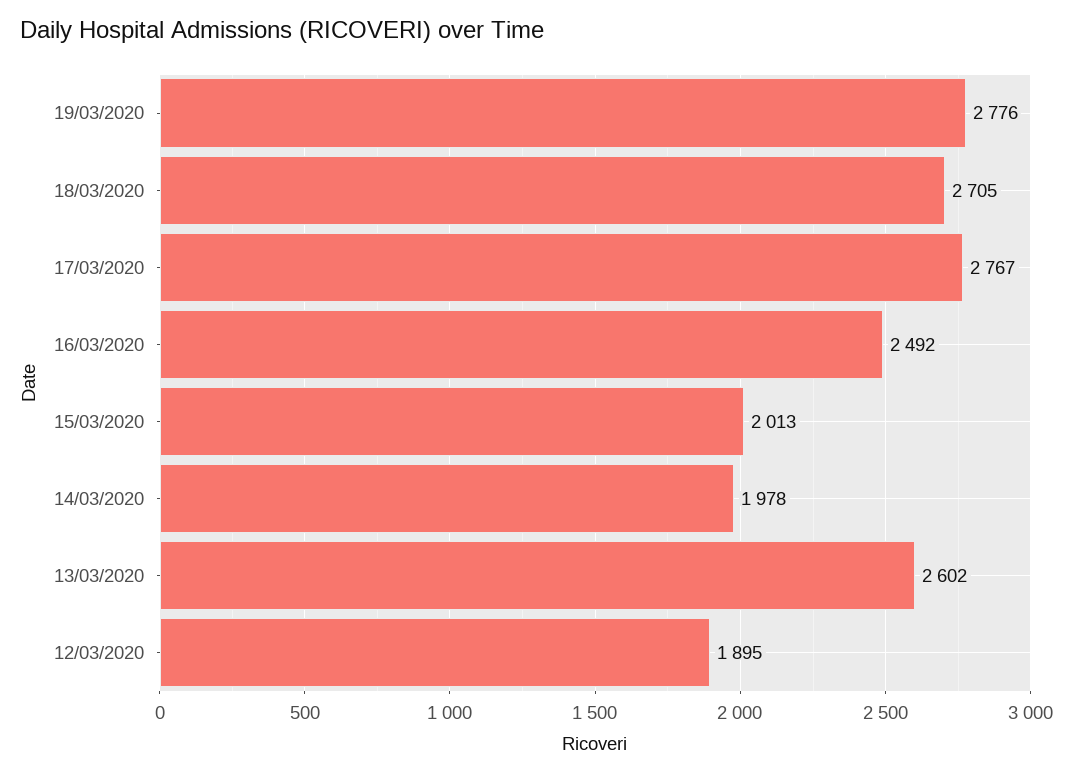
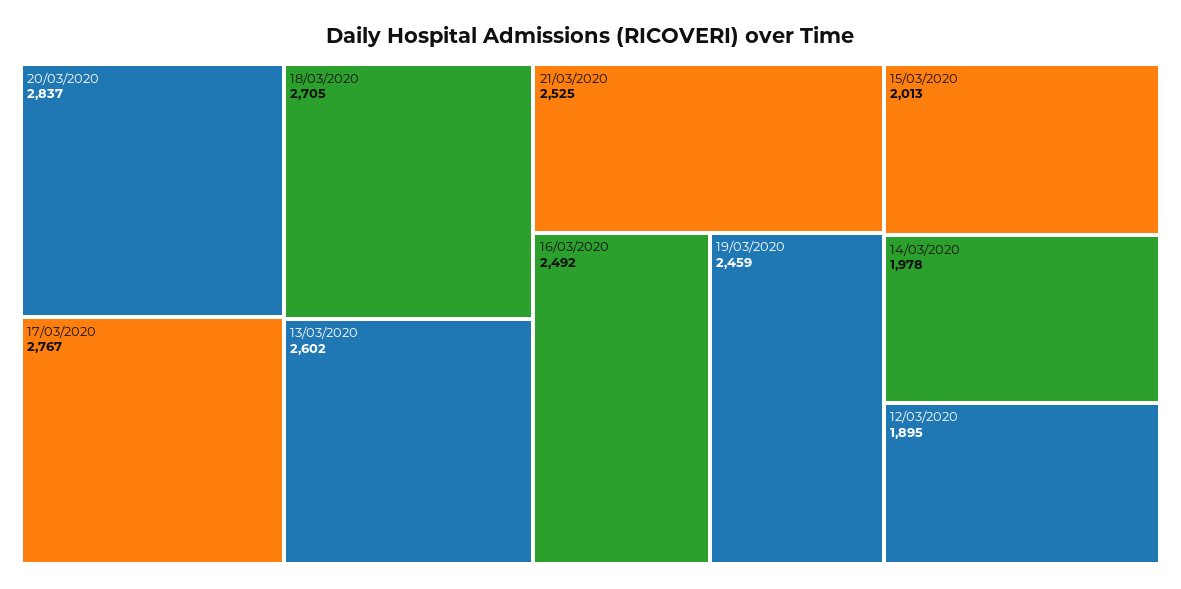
19/03/2020: 2776 -> 2459
20/03/2020: none -> 2837
21/03/2020: none -> 2525

